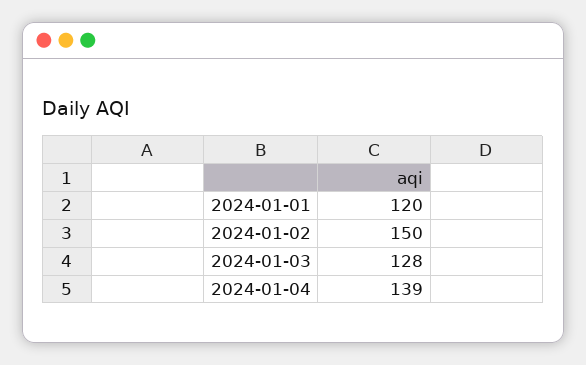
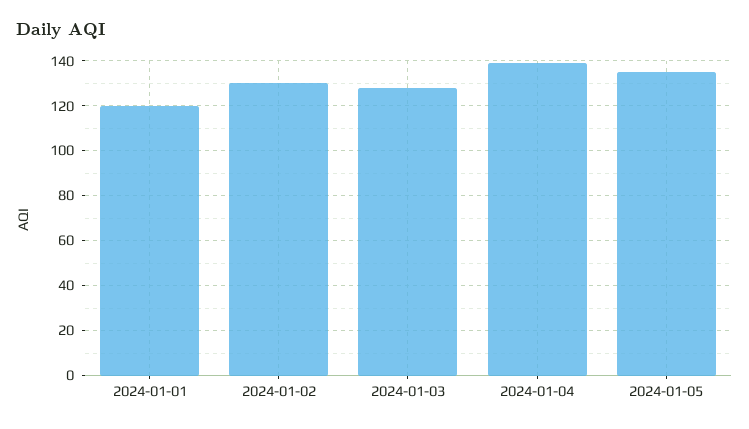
2024-01-02: 150 -> 130
2024-01-05: none -> 135

